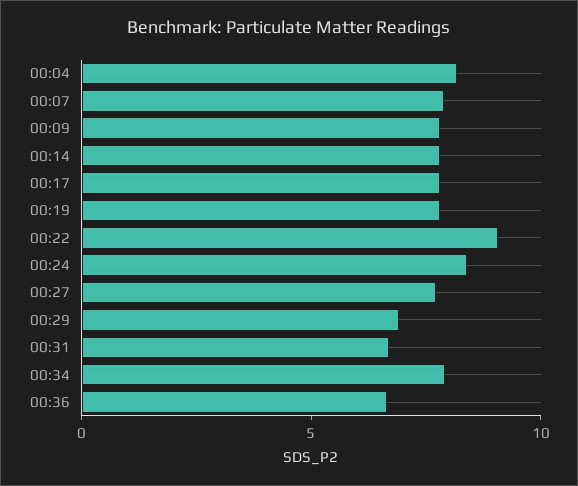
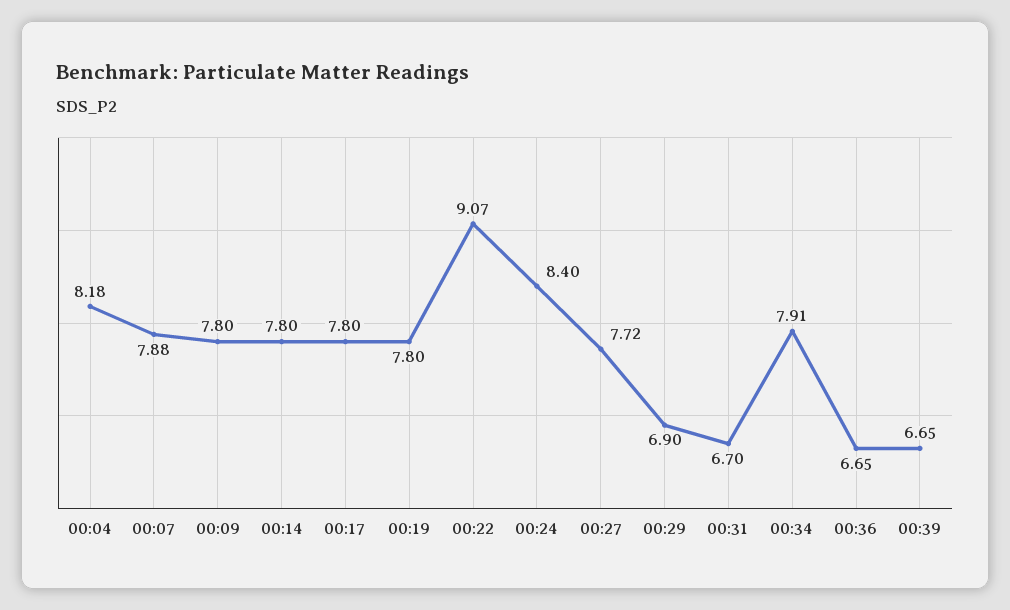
00:39: none -> 6.65

